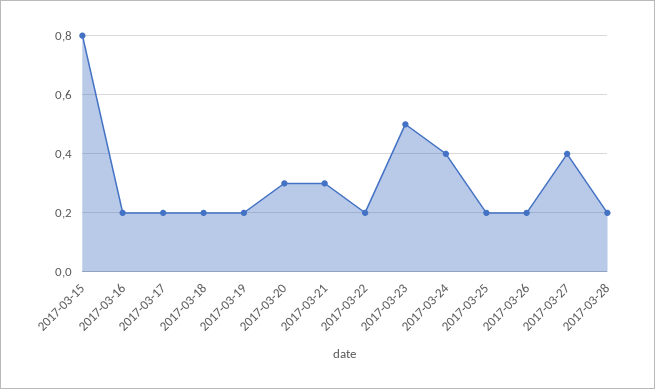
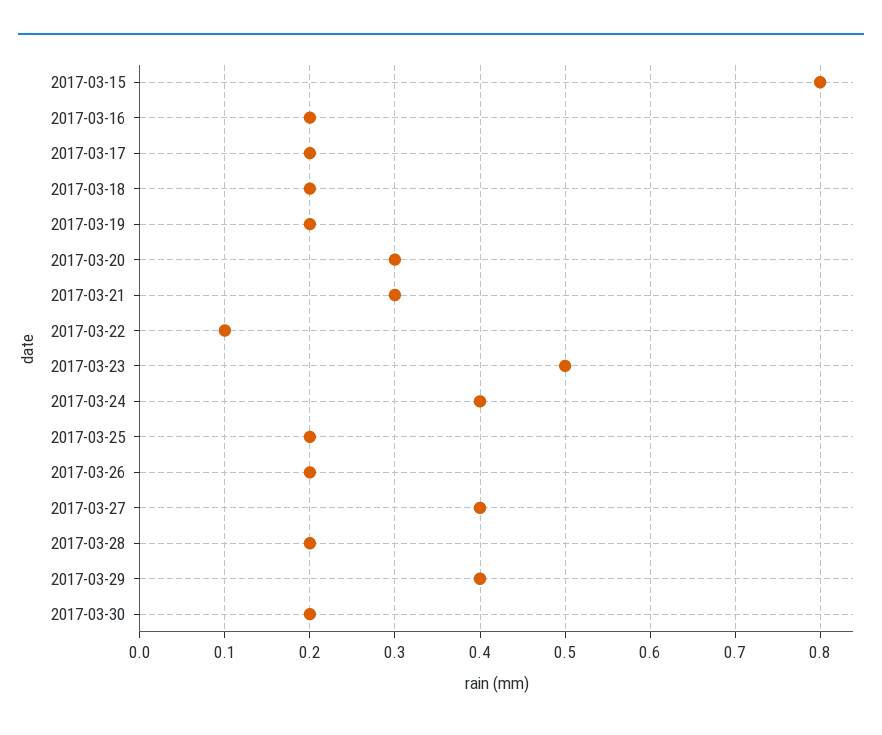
2017-03-22: 0.2 -> 0.1
2017-03-29: none -> 0.4
2017-03-30: none -> 0.2

